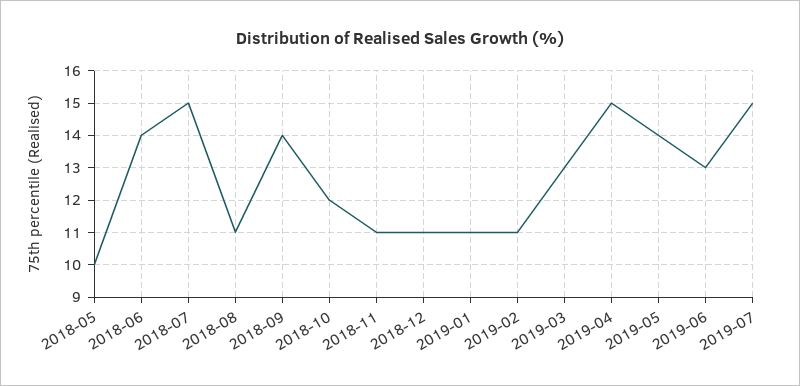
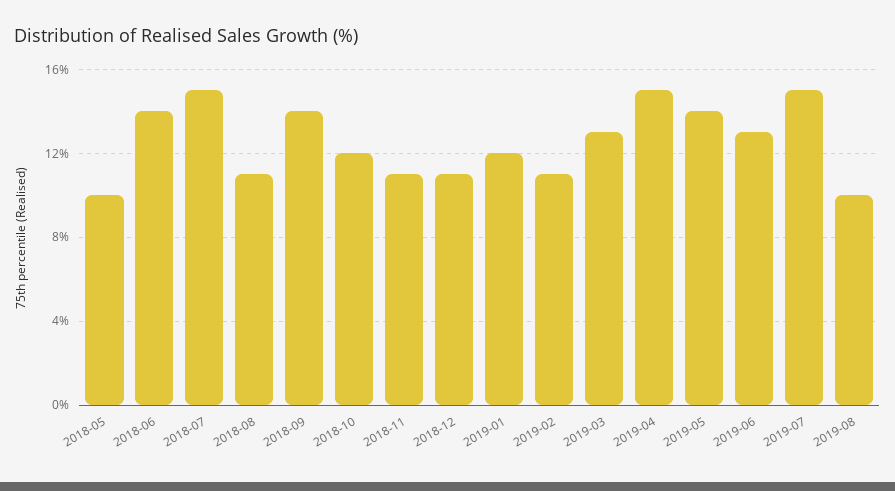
2019-01: 11 -> 12
2019-08: none -> 10

